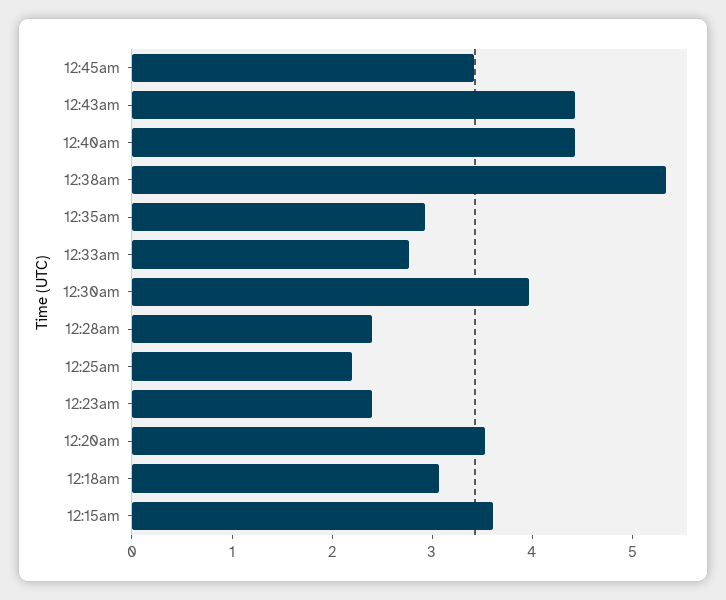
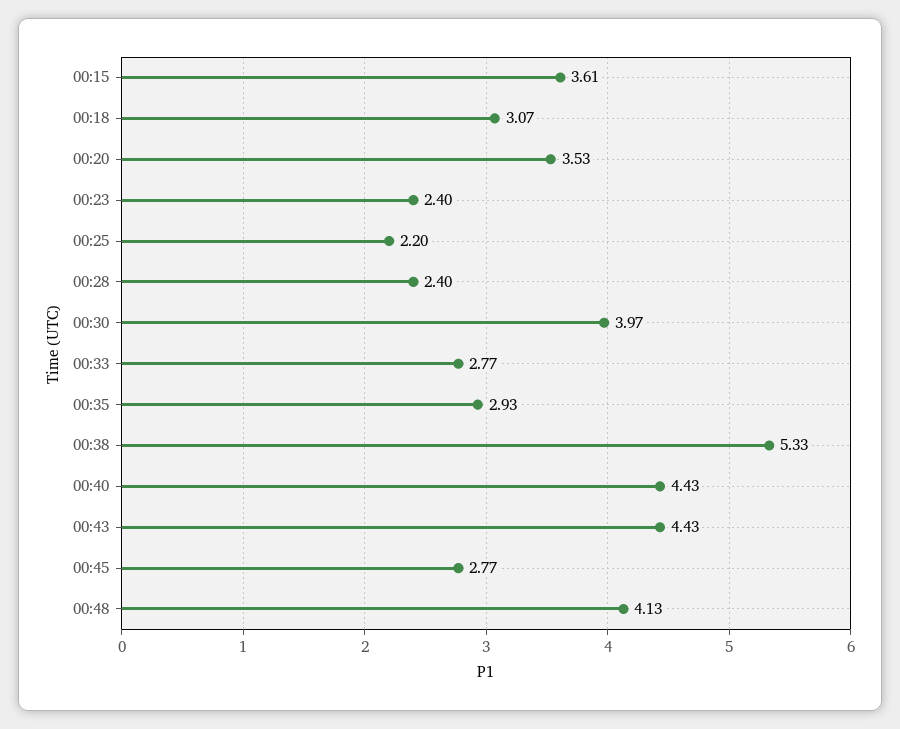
12:45am: 3.4 -> 2.77
00:48: none -> 4.13

